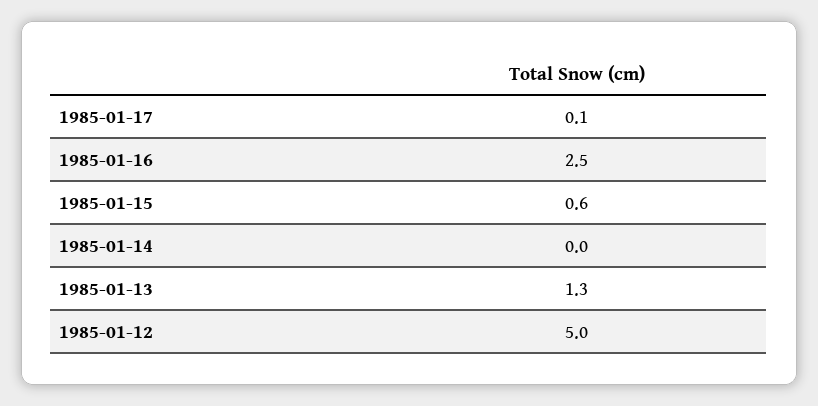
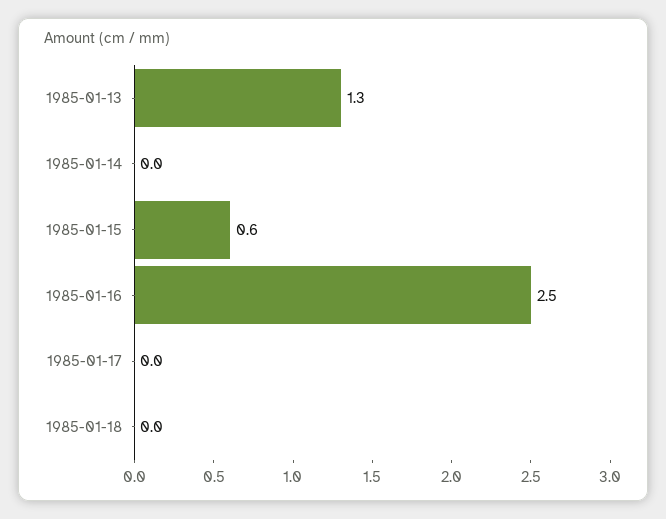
1985-01-17: 0.1 -> 0
1985-01-12: 5 -> none
1985-01-18: none -> 0

